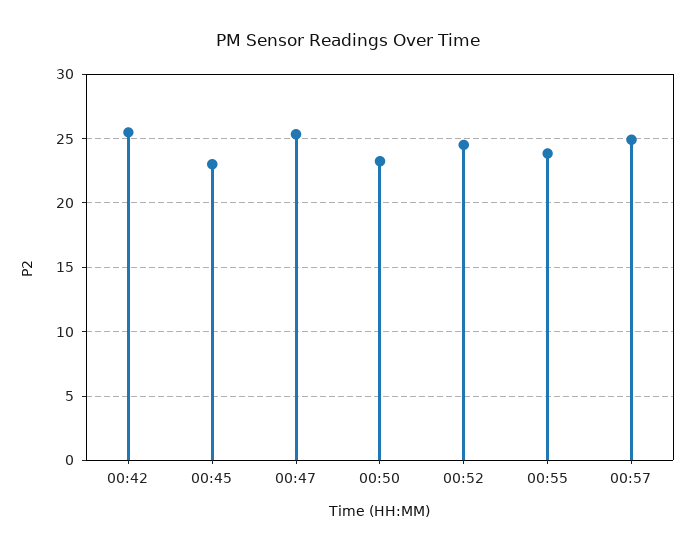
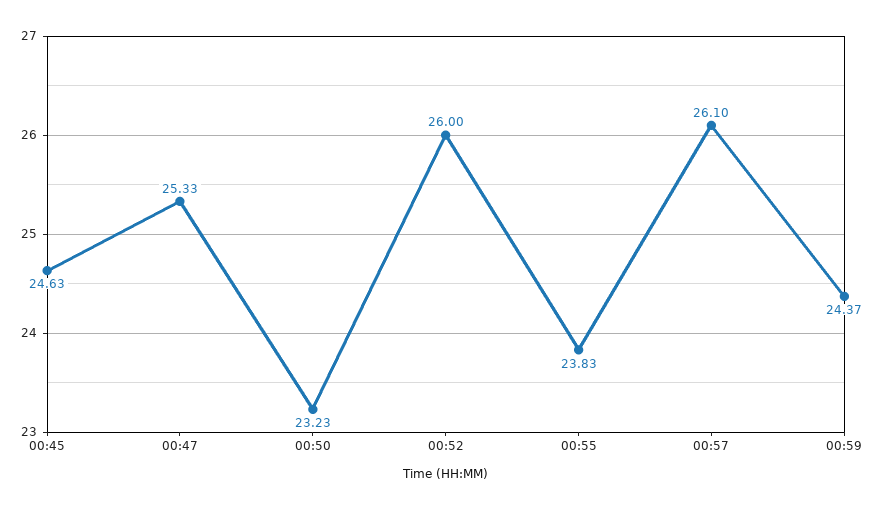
00:42: 25.5 -> none
00:45: 23 -> 24.63
00:52: 24.5 -> 26
00:57: 25 -> 26.1
00:59: none -> 24.37

